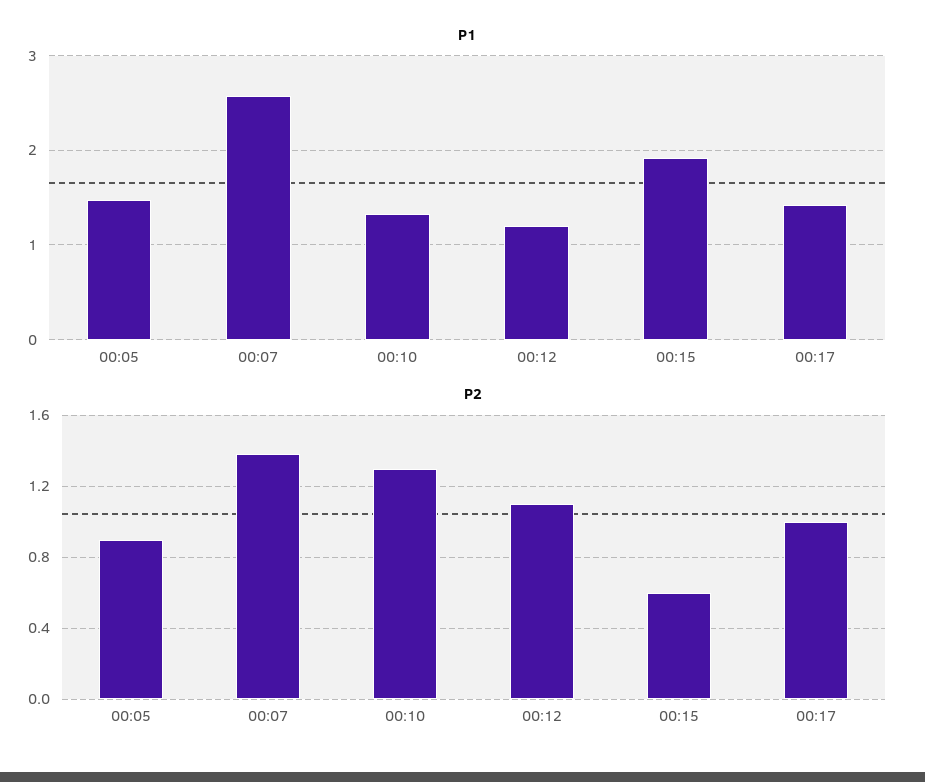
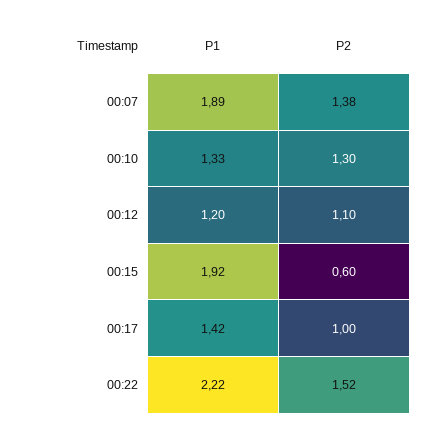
P1, 00:05: 1.5 -> none
P1, 00:07: 2.6 -> 1.89
P2, 00:05: 0.9 -> none
P1, 00:22: none -> 2.22
P2, 00:22: none -> 1.52

